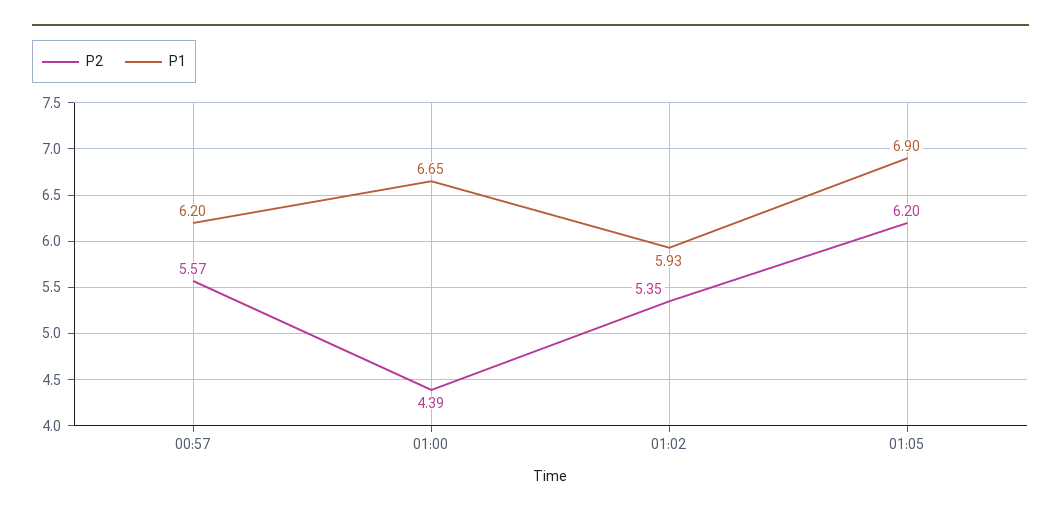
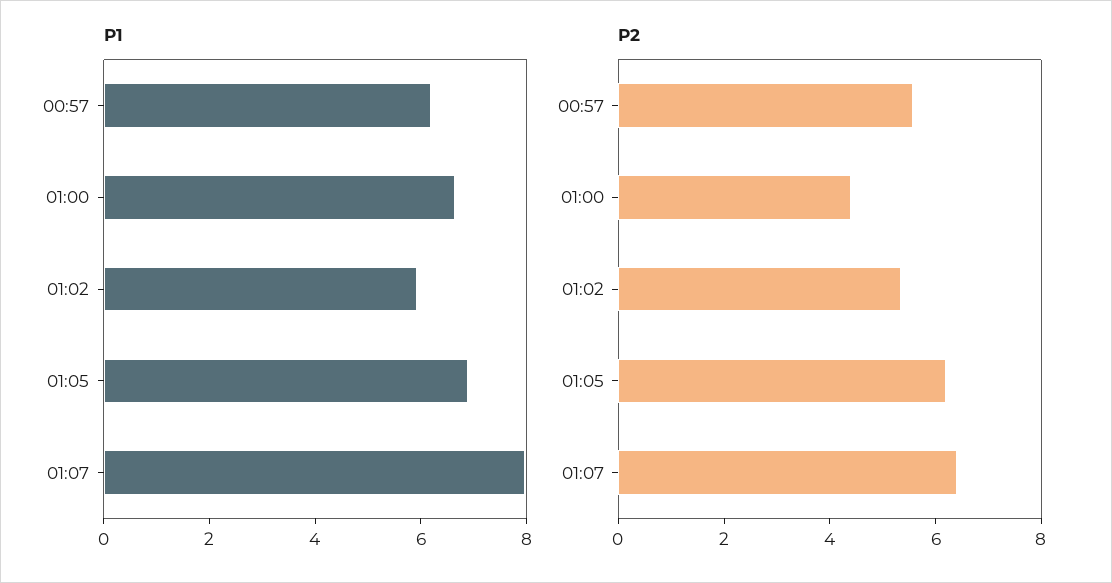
P1, 01:07: none -> 8
P2, 01:07: none -> 6.5

